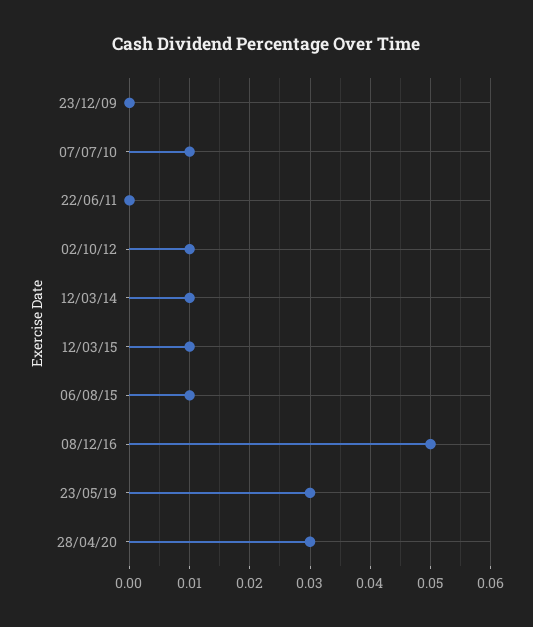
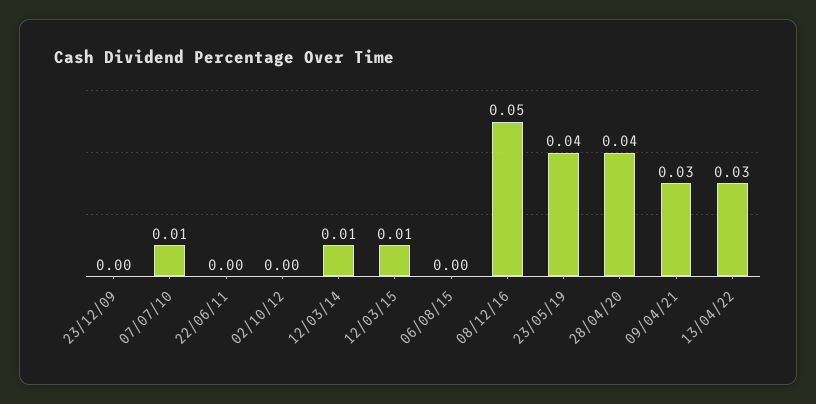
02/10/12: 0.01 -> 0
06/08/15: 0.01 -> 0
23/05/19: 0.03 -> 0.04
28/04/20: 0.03 -> 0.04
09/04/21: none -> 0.03
13/04/22: none -> 0.03

